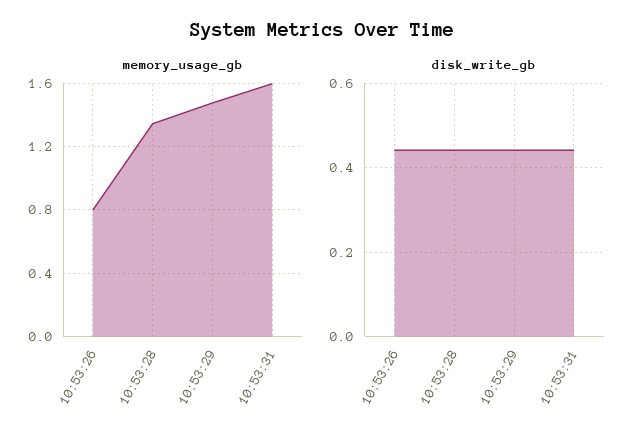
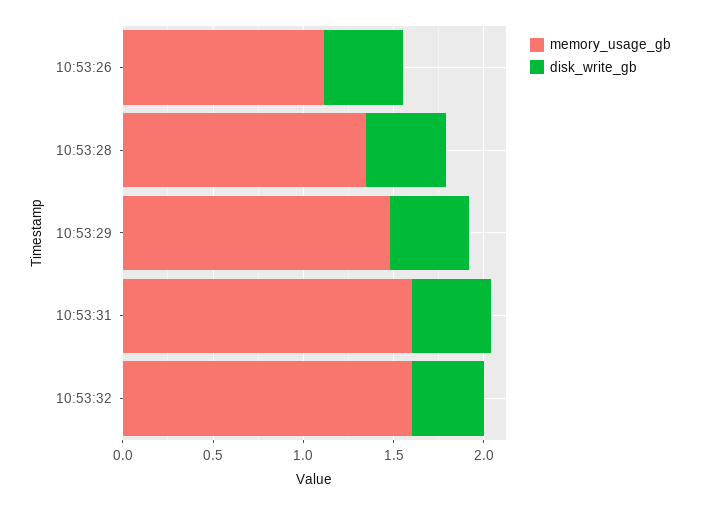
memory_usage_gb, 10:53:26: 0.8 -> 1.1
memory_usage_gb, 10:53:32: none -> 1.6
disk_write_gb, 10:53:32: none -> 0.4

